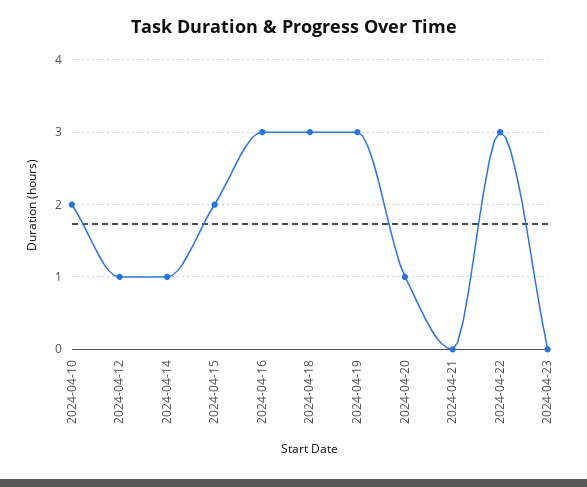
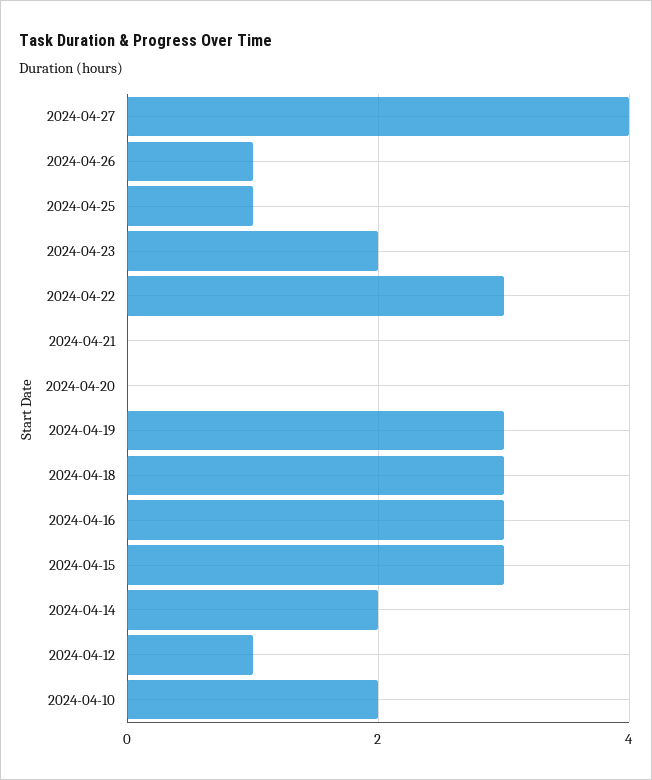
2024-04-14: 1 -> 2
2024-04-15: 2 -> 3
2024-04-20: 1 -> 0
2024-04-23: 0 -> 2
2024-04-27: none -> 4
2024-04-26: none -> 1
2024-04-25: none -> 1

